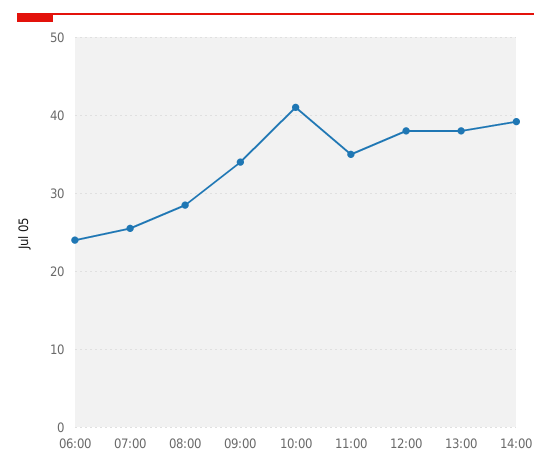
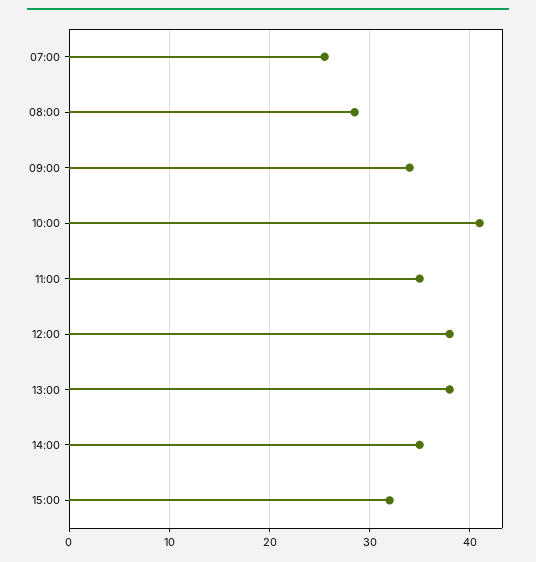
06:00: 24 -> none
14:00: 39 -> 35
15:00: none -> 32

